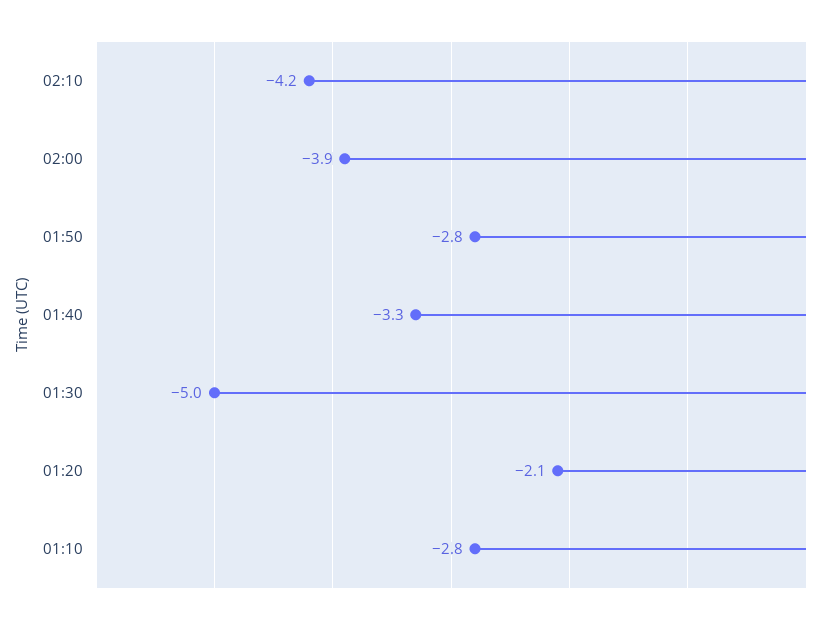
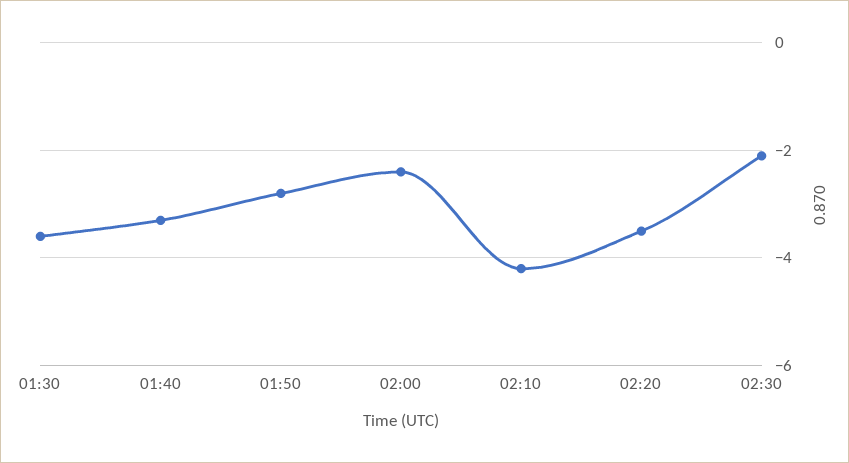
02:00: -3.9 -> -2.5
01:30: -5 -> -3.5
01:20: -2.1 -> none
01:10: -2.8 -> none
02:20: none -> -3.5
02:30: none -> -2

